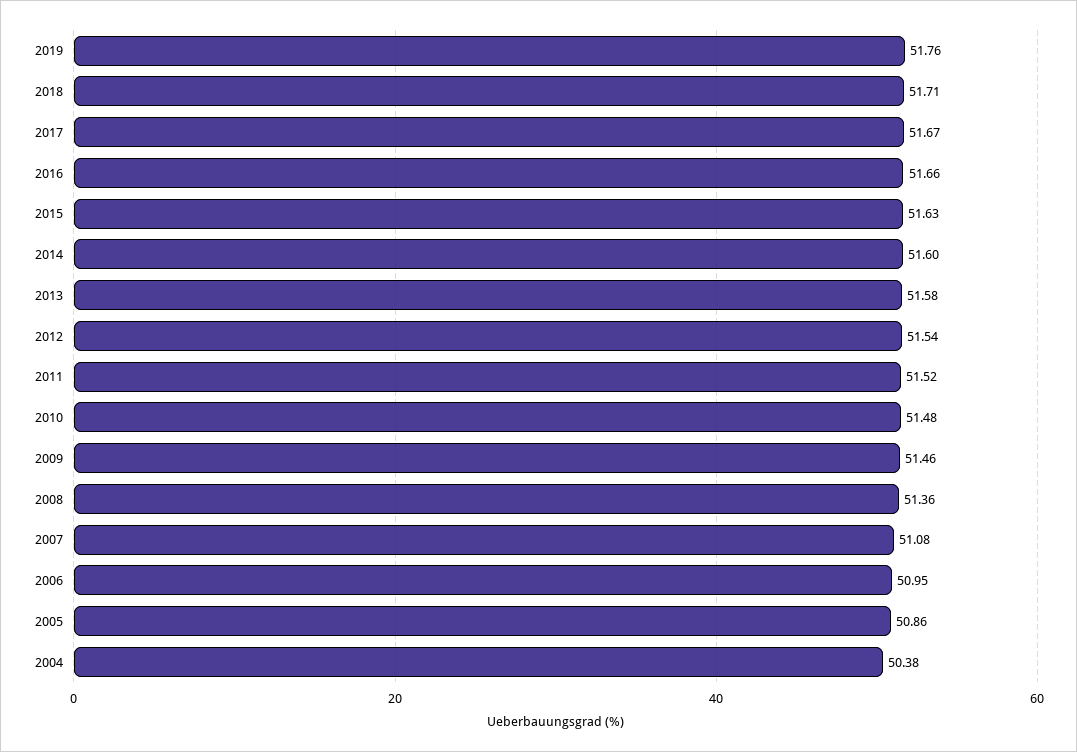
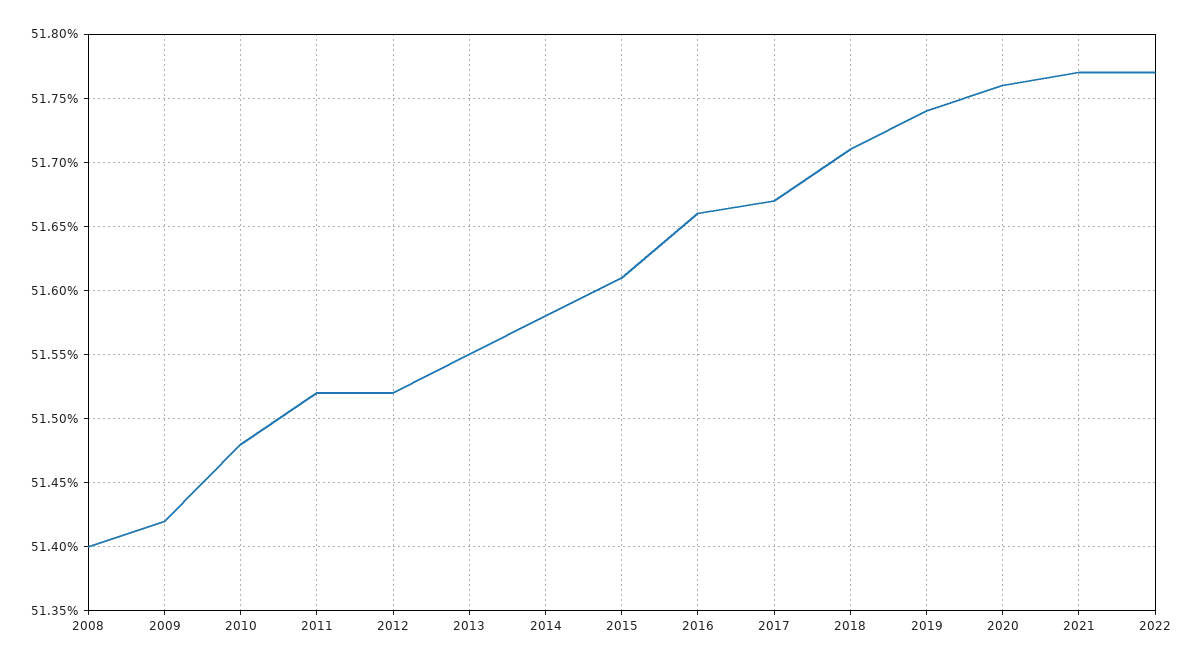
2019: 51.76 -> 51.74
2015: 51.63 -> 51.61
2014: 51.6 -> 51.58
2013: 51.58 -> 51.55
2012: 51.54 -> 51.52
2009: 51.46 -> 51.42
2008: 51.36 -> 51.4
2007: 51.08 -> none
2006: 50.95 -> none
2005: 50.86 -> none
2004: 50.38 -> none
2020: none -> 51.76
2021: none -> 51.77
2022: none -> 51.77

